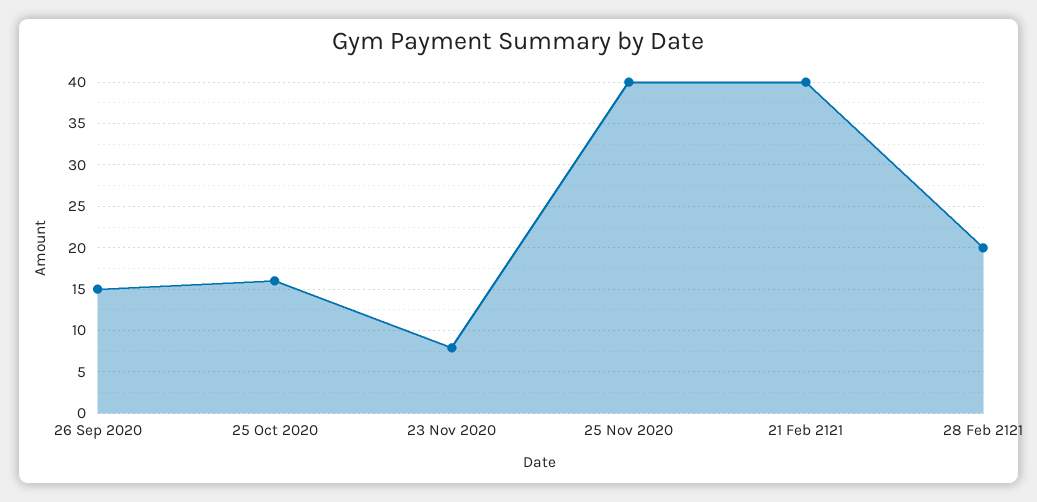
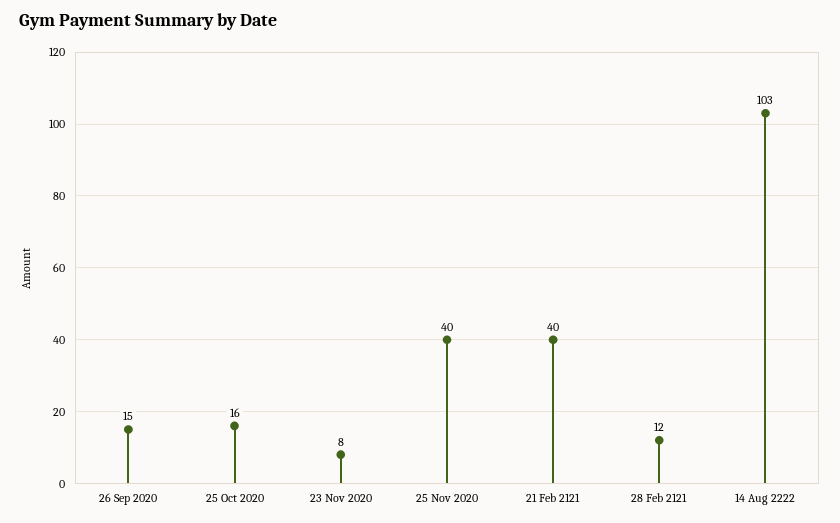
28 Feb 2121: 20 -> 12
14 Aug 2222: none -> 103

